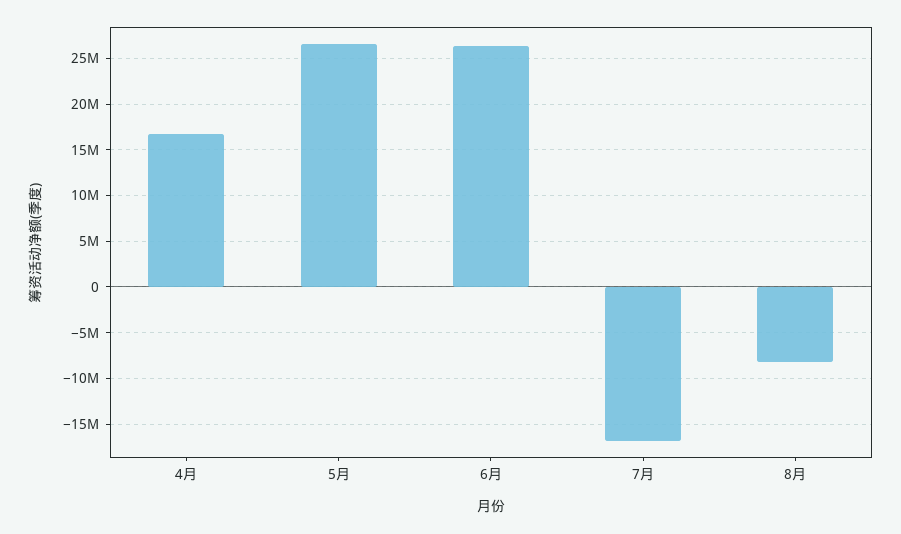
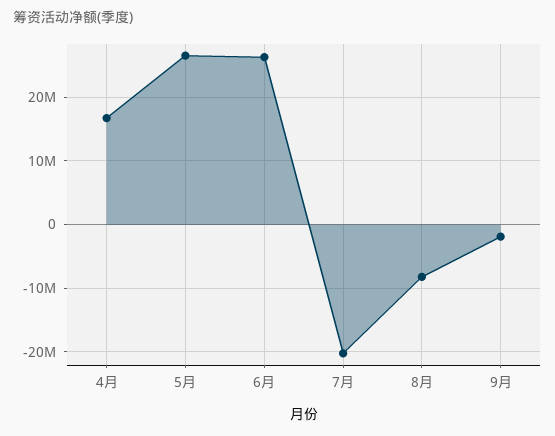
7月: -17000000 -> -20000000
9月: none -> -2000000

